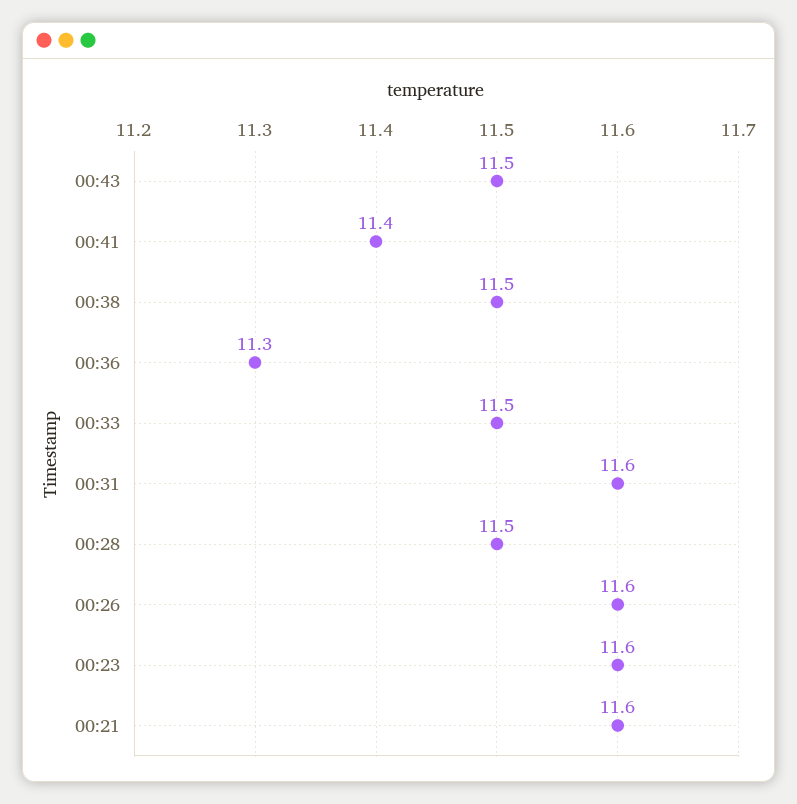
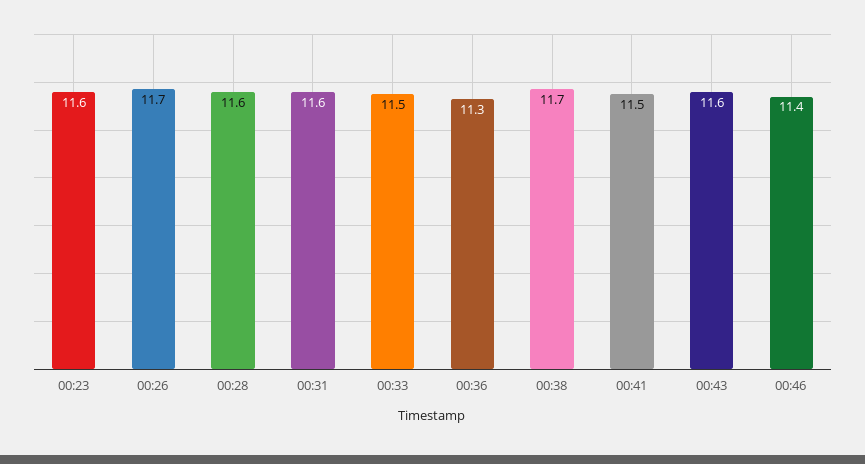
00:43: 11.5 -> 11.6
00:41: 11.4 -> 11.5
00:38: 11.5 -> 11.7
00:28: 11.5 -> 11.6
00:26: 11.6 -> 11.7
00:21: 11.6 -> none
00:46: none -> 11.4

